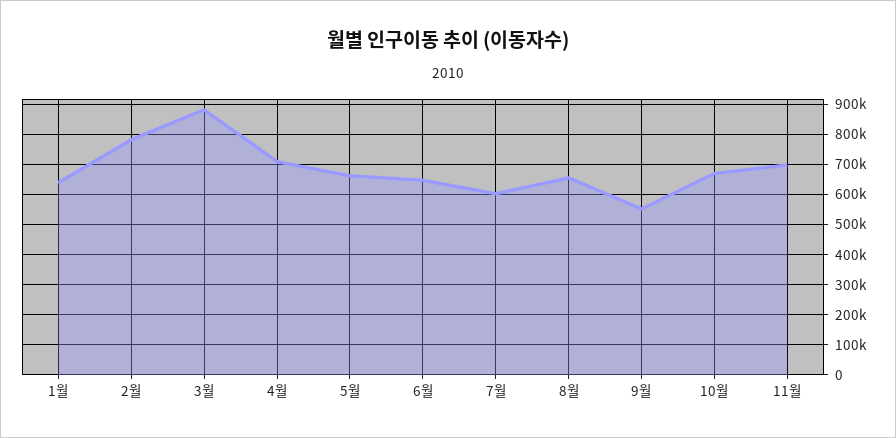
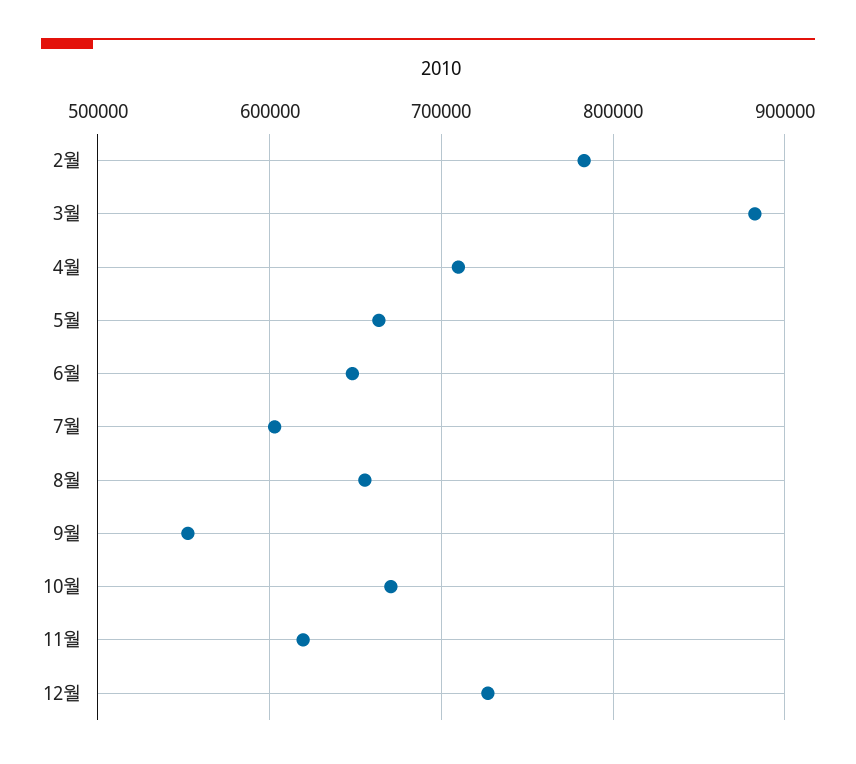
1월: 640000 -> none
11월: 700000 -> 620000
12월: none -> 730000

